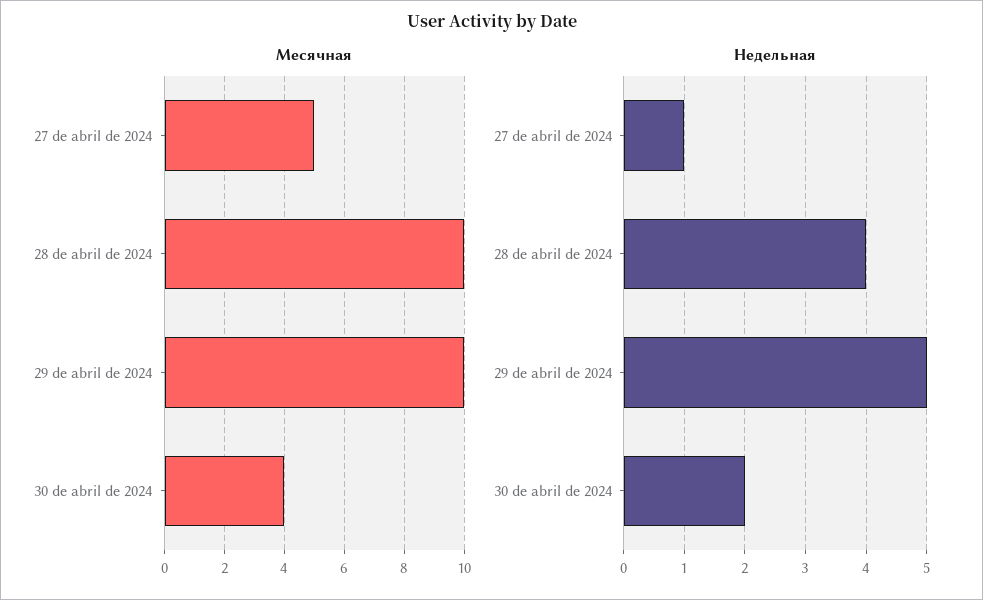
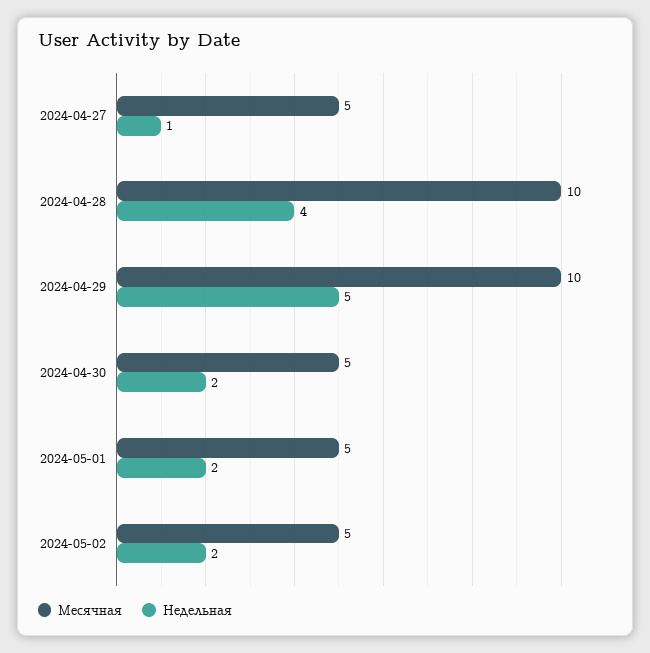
Месячная, 30 de abril de 2024: 4 -> 5
Месячная, 2024-05-01: none -> 5
Недельная, 2024-05-01: none -> 2
Месячная, 2024-05-02: none -> 5
Недельная, 2024-05-02: none -> 2

